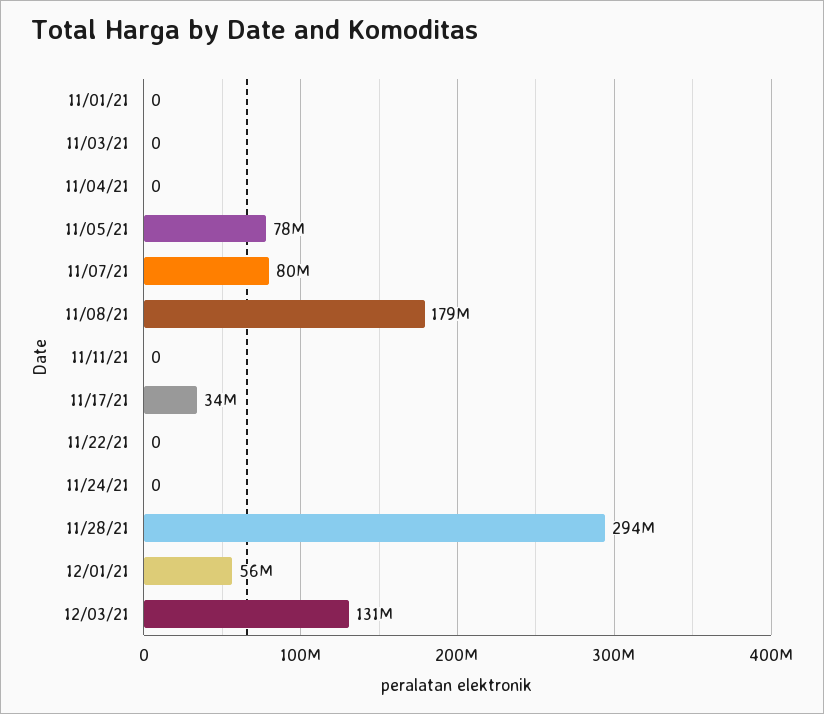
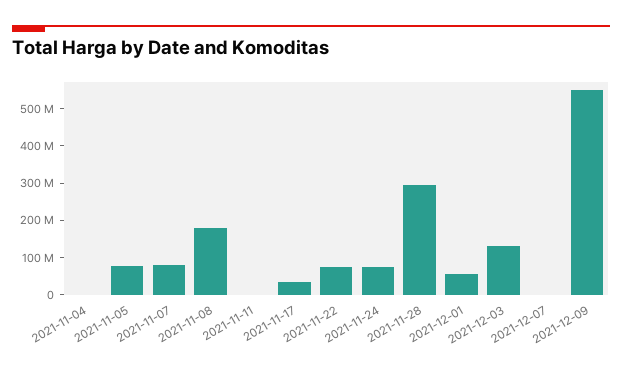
11/01/21: 0 -> none
11/03/21: 0 -> none
11/22/21: 0 -> 75000000
11/24/21: 0 -> 75000000
2021-12-07: none -> 0
2021-12-09: none -> 550000000

